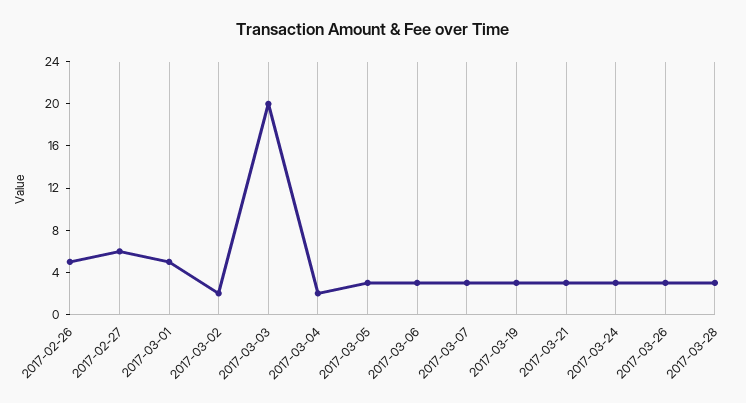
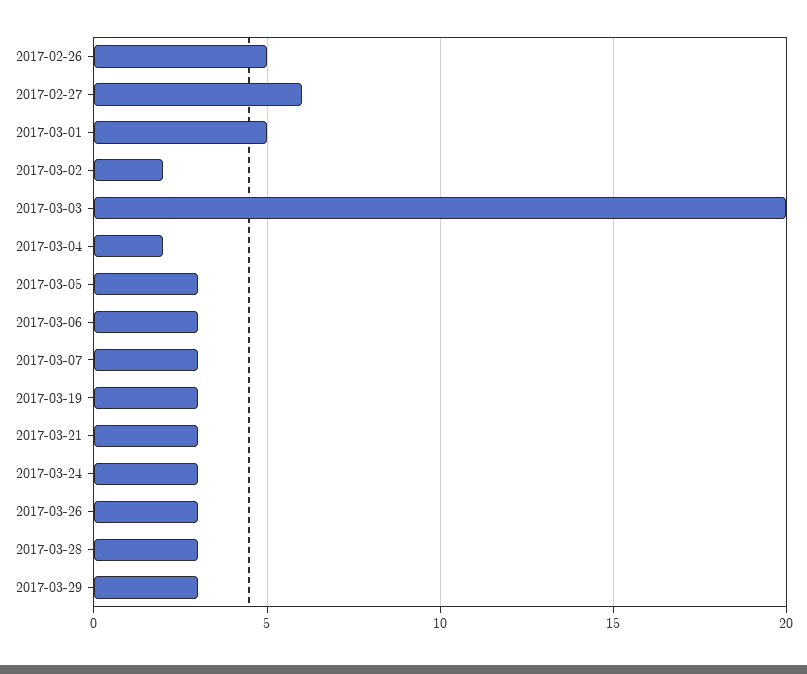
2017-03-29: none -> 3

